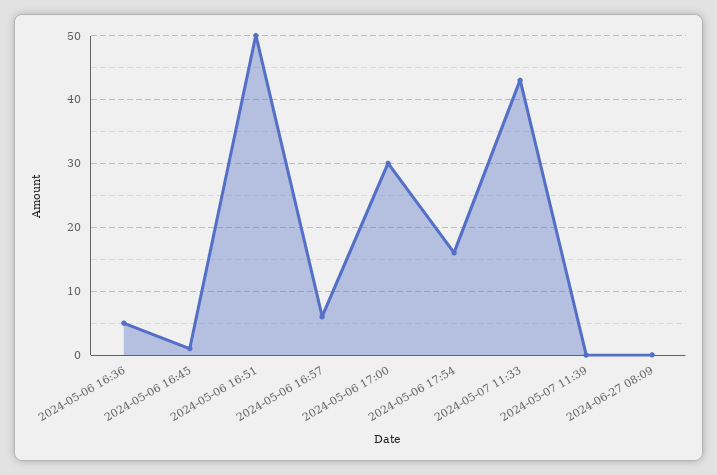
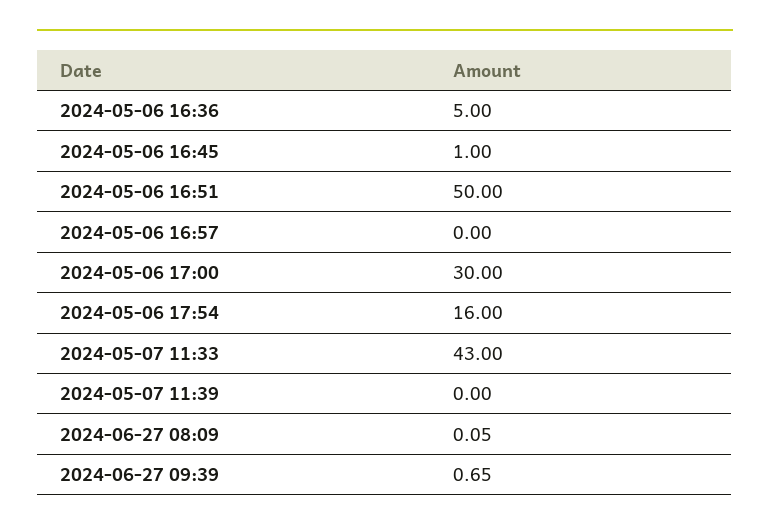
2024-05-06 16:57: 6 -> 0
2024-06-27 09:39: none -> 0.65

